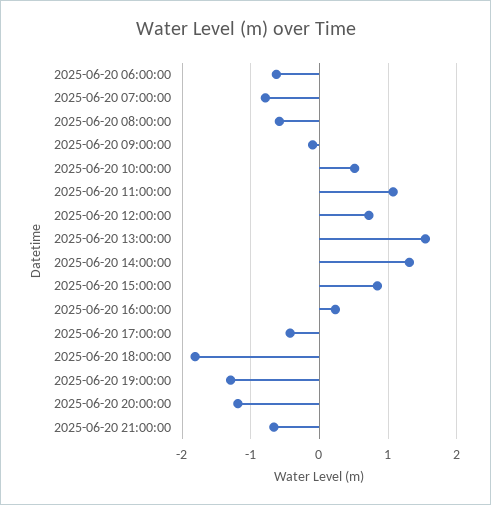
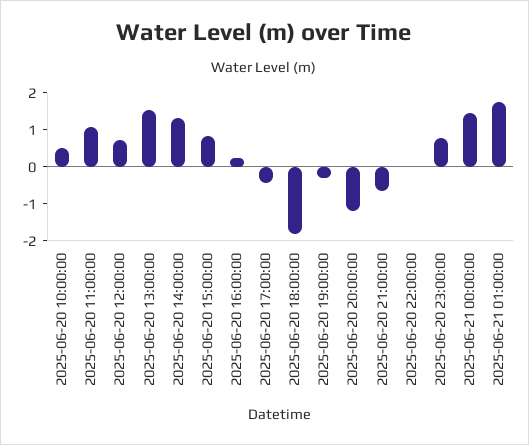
2025-06-20 06:00:00: -0.6 -> none
2025-06-20 07:00:00: -0.8 -> none
2025-06-20 08:00:00: -0.6 -> none
2025-06-20 09:00:00: -0.1 -> none
2025-06-20 19:00:00: -1.3 -> -0.25
2025-06-20 22:00:00: none -> 0
2025-06-20 23:00:00: none -> 0.75
2025-06-21 00:00:00: none -> 1.5
2025-06-21 01:00:00: none -> 1.75

